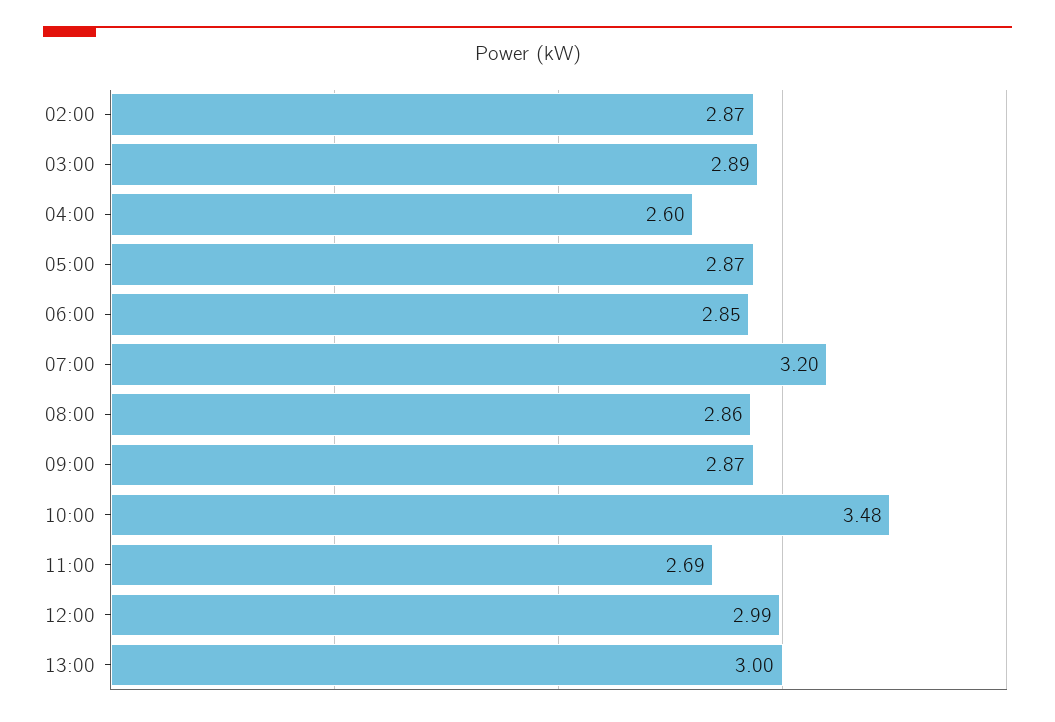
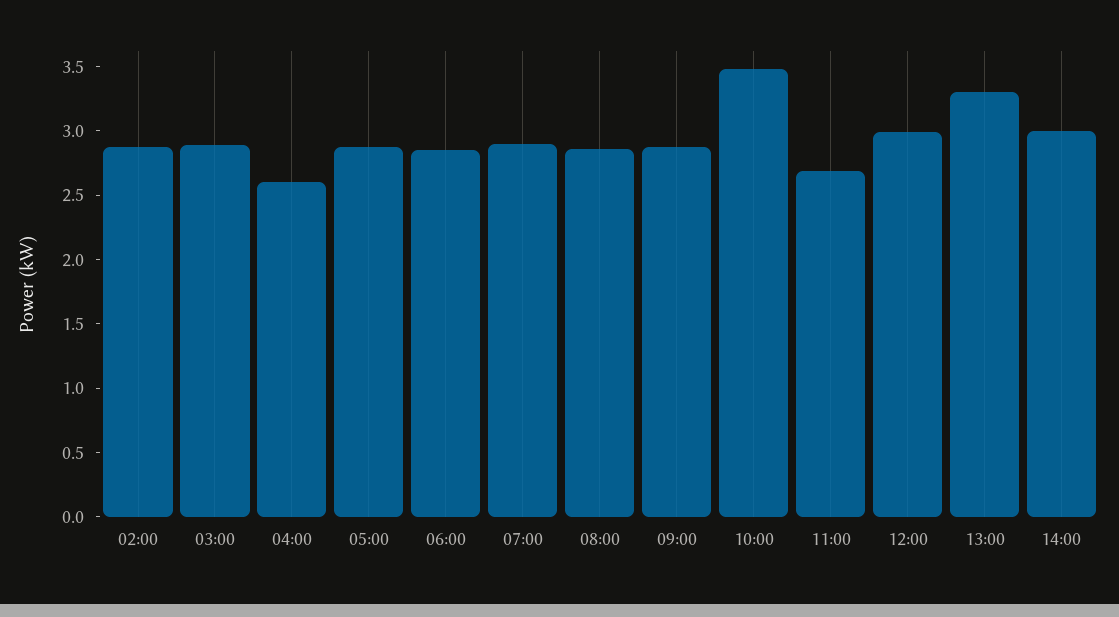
07:00: 3.2 -> 2.9
13:00: 3 -> 3.3
14:00: none -> 3

